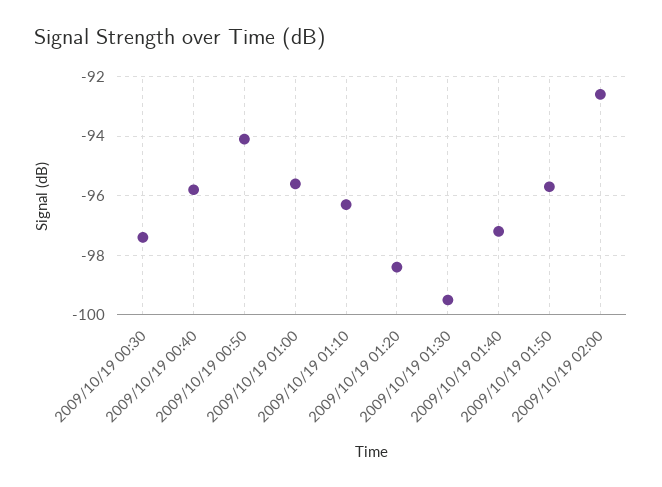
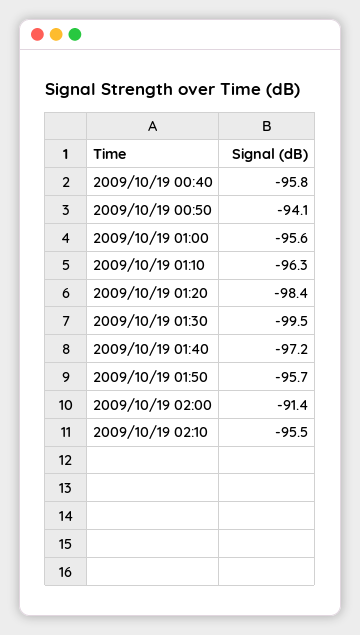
2009/10/19 00:30: -97.5 -> none
2009/10/19 02:00: -92.5 -> -91.4
2009/10/19 02:10: none -> -95.5

